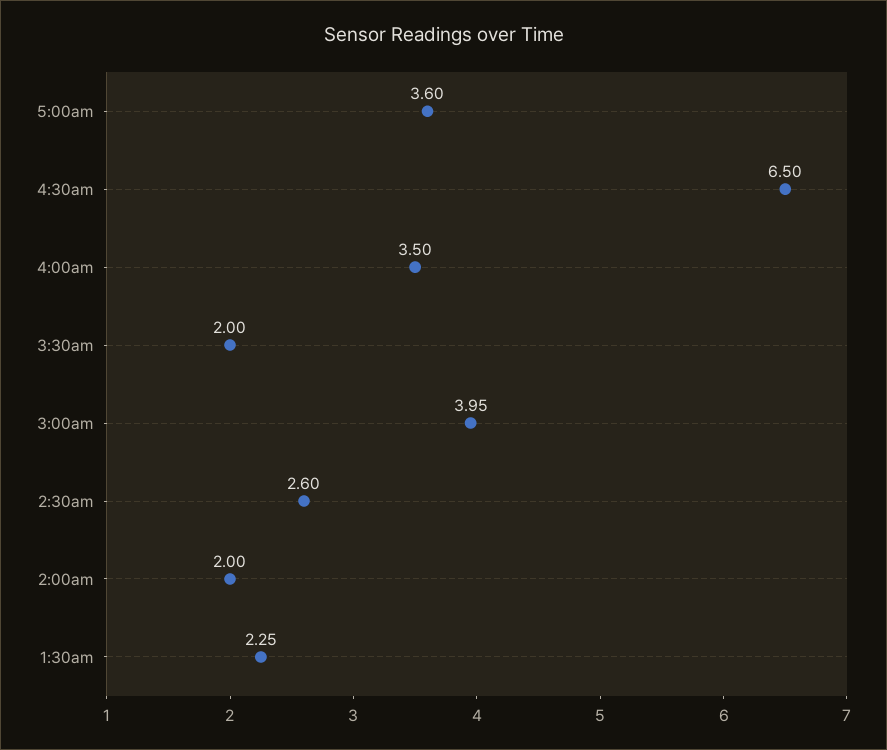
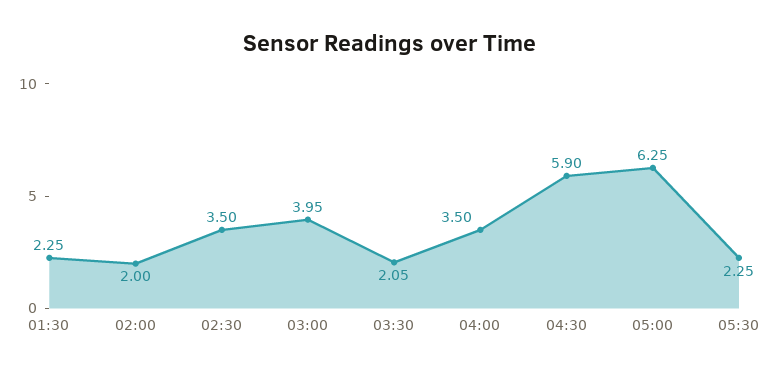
5:00am: 3.6 -> 6.25
4:30am: 6.5 -> 5.9
3:30am: 2 -> 2.05
2:30am: 2.6 -> 3.5
05:30: none -> 2.25

